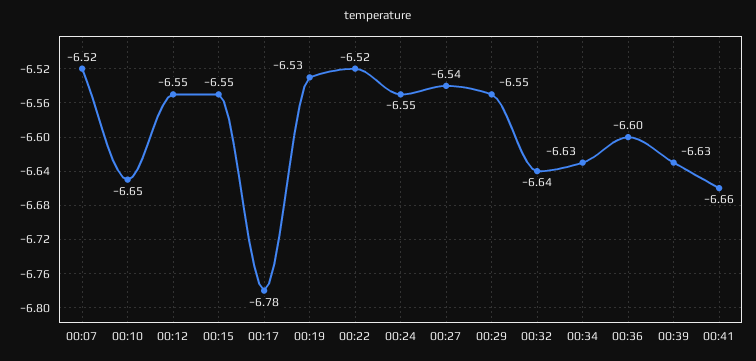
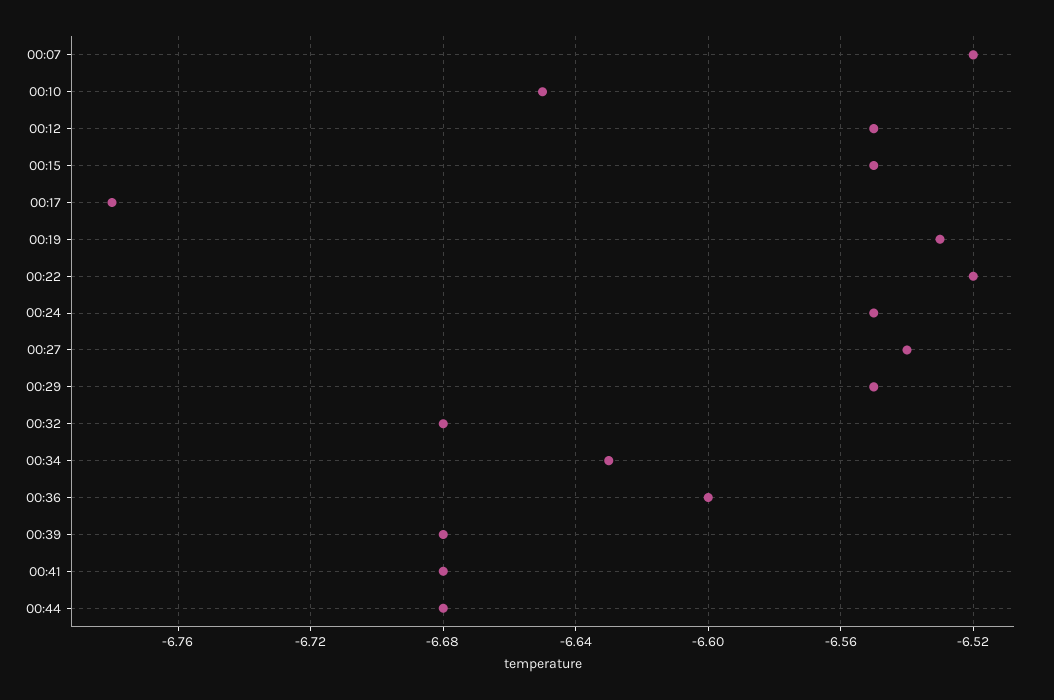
00:32: -6.64 -> -6.68
00:39: -6.63 -> -6.68
00:41: -6.66 -> -6.68
00:44: none -> -6.68

